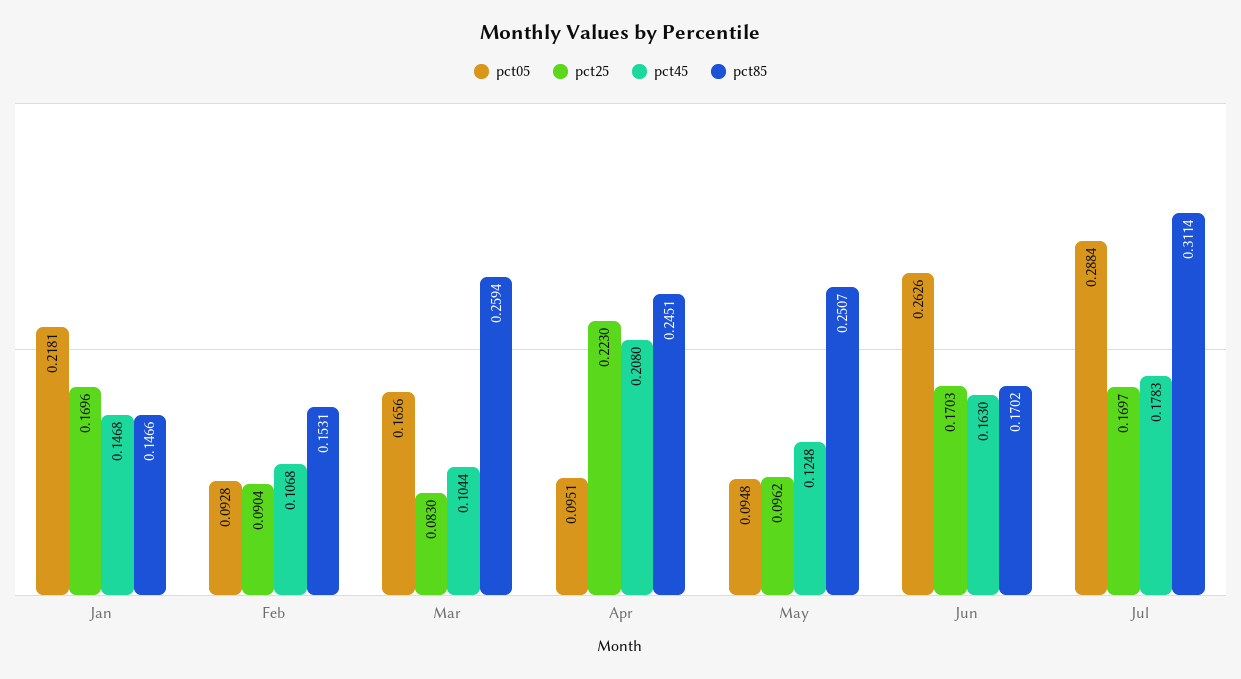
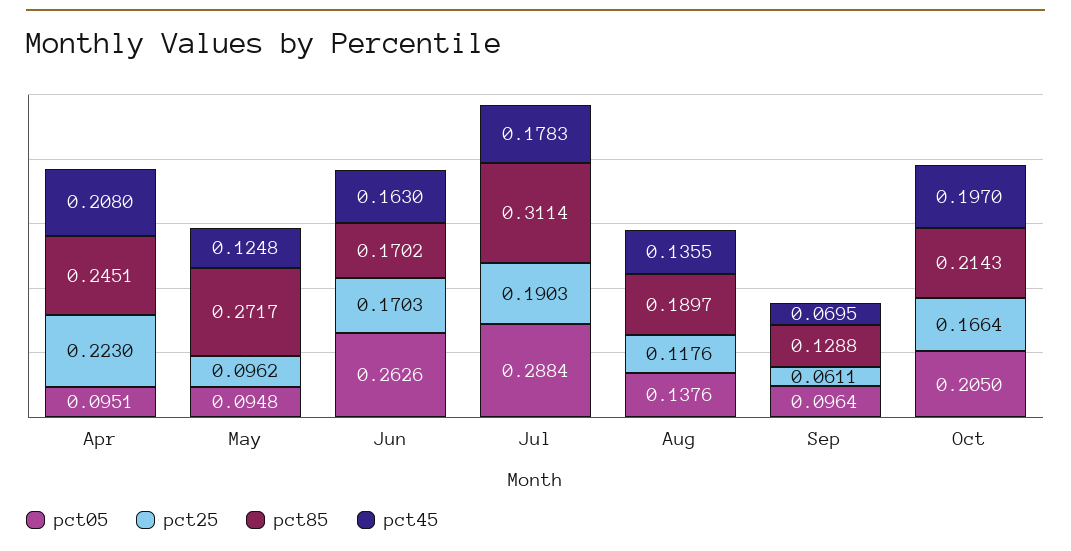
pct05, Jan: 0.2181 -> none
pct25, Jan: 0.1696 -> none
pct45, Jan: 0.1468 -> none
pct85, Jan: 0.1466 -> none
pct05, Feb: 0.0928 -> none
pct25, Feb: 0.0904 -> none
pct45, Feb: 0.1068 -> none
pct85, Feb: 0.1531 -> none
pct05, Mar: 0.1656 -> none
pct25, Mar: 0.083 -> none
pct45, Mar: 0.1044 -> none
pct85, Mar: 0.2594 -> none
pct85, May: 0.2507 -> 0.2717
pct25, Jul: 0.1697 -> 0.1903
pct05, Aug: none -> 0.1376
pct25, Aug: none -> 0.1176
pct85, Aug: none -> 0.1897
pct45, Aug: none -> 0.1355
pct05, Sep: none -> 0.0964
pct25, Sep: none -> 0.0611
pct85, Sep: none -> 0.1288
pct45, Sep: none -> 0.0695
pct05, Oct: none -> 0.205
pct25, Oct: none -> 0.1664
pct85, Oct: none -> 0.2143
pct45, Oct: none -> 0.197

